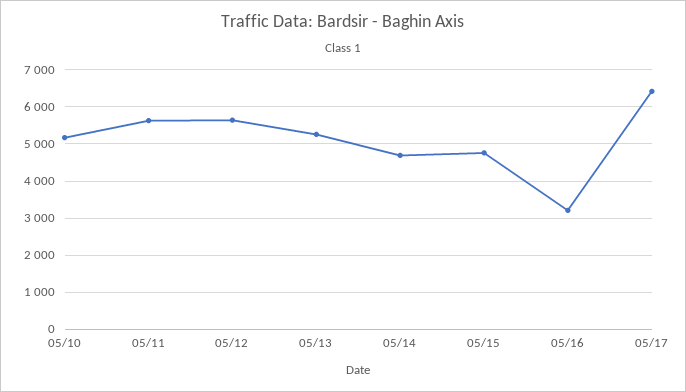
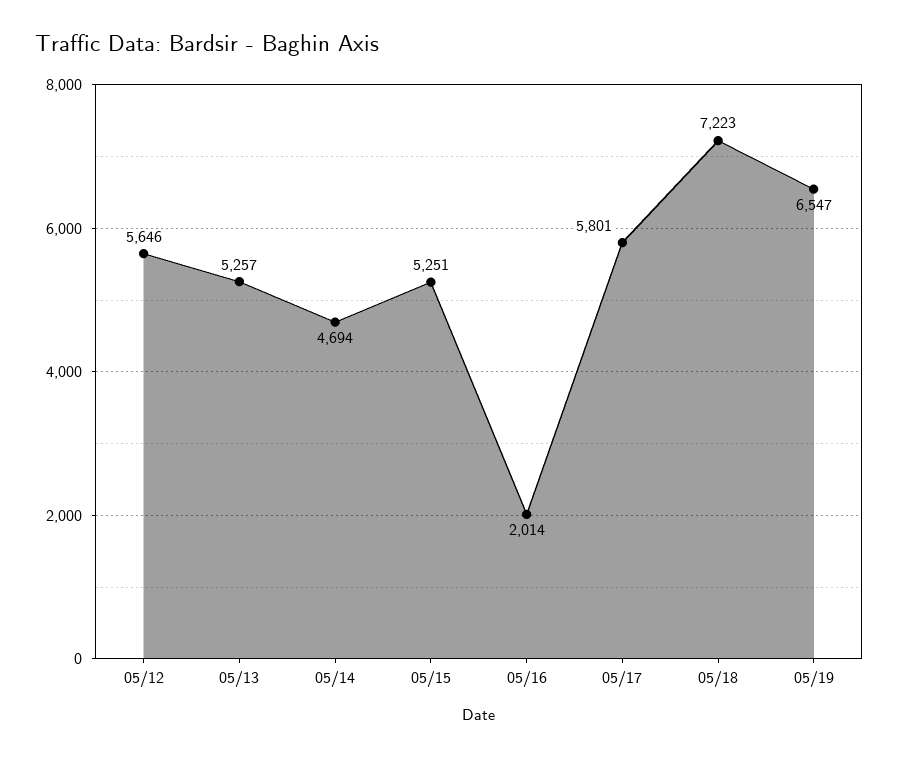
05/10: 5200 -> none
05/11: 5600 -> none
05/15: 4800 -> 5251
05/16: 3200 -> 2014
05/17: 6400 -> 5801
05/18: none -> 7223
05/19: none -> 6547

